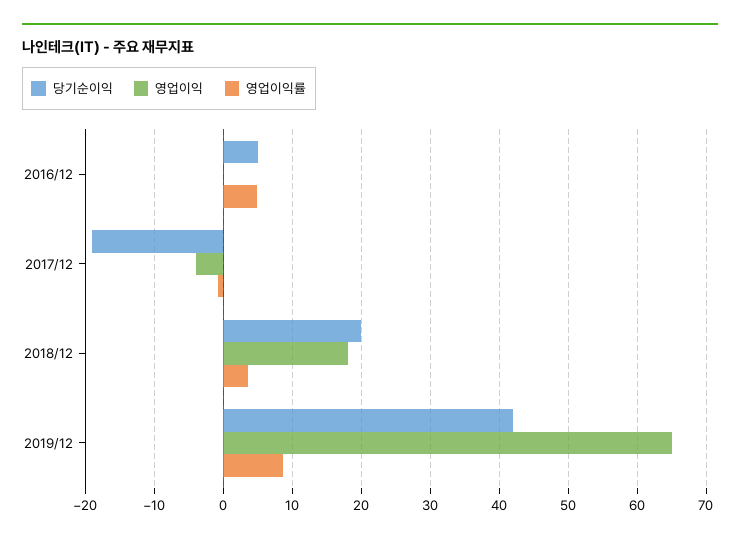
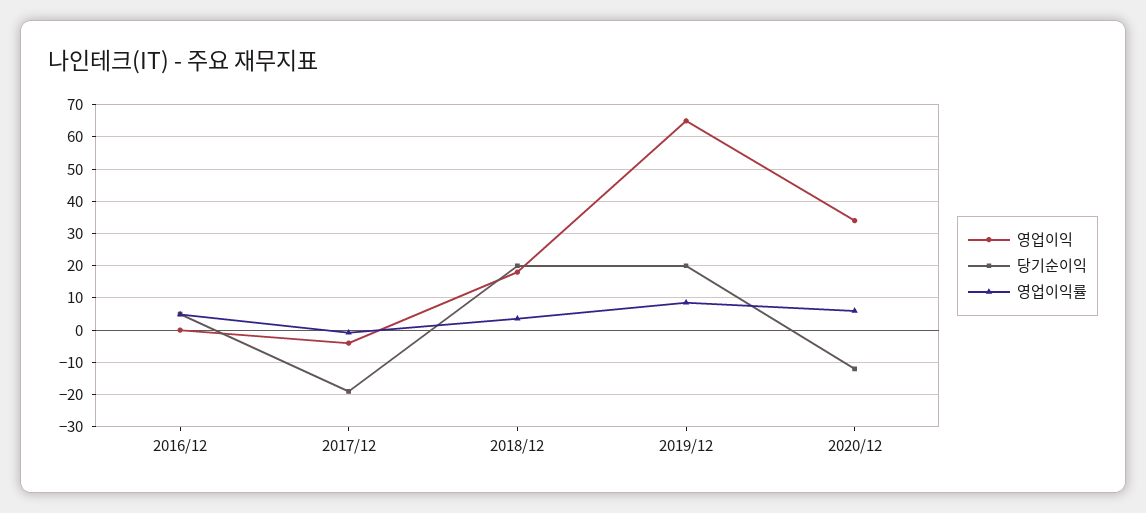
당기순이익, 2019/12: 42 -> 20
영업이익, 2020/12: none -> 34
당기순이익, 2020/12: none -> -12
영업이익률, 2020/12: none -> 6

